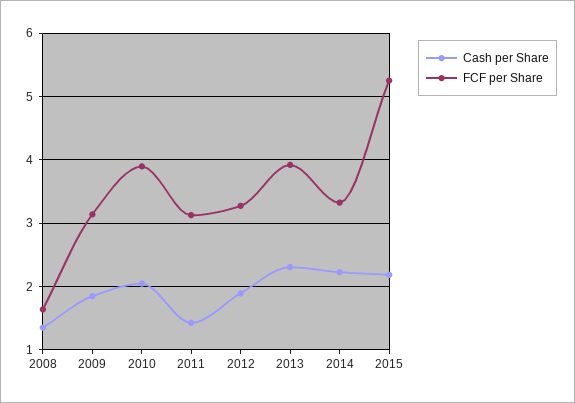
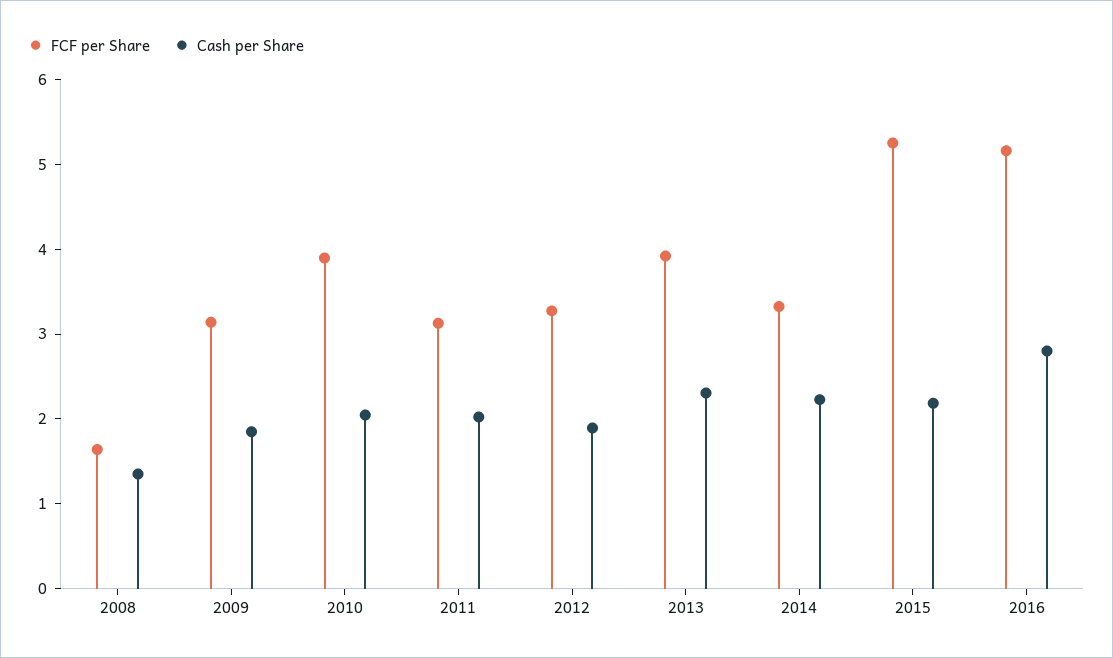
Cash per Share, 2011: 1.4 -> 2
FCF per Share, 2016: none -> 5.2
Cash per Share, 2016: none -> 2.8

